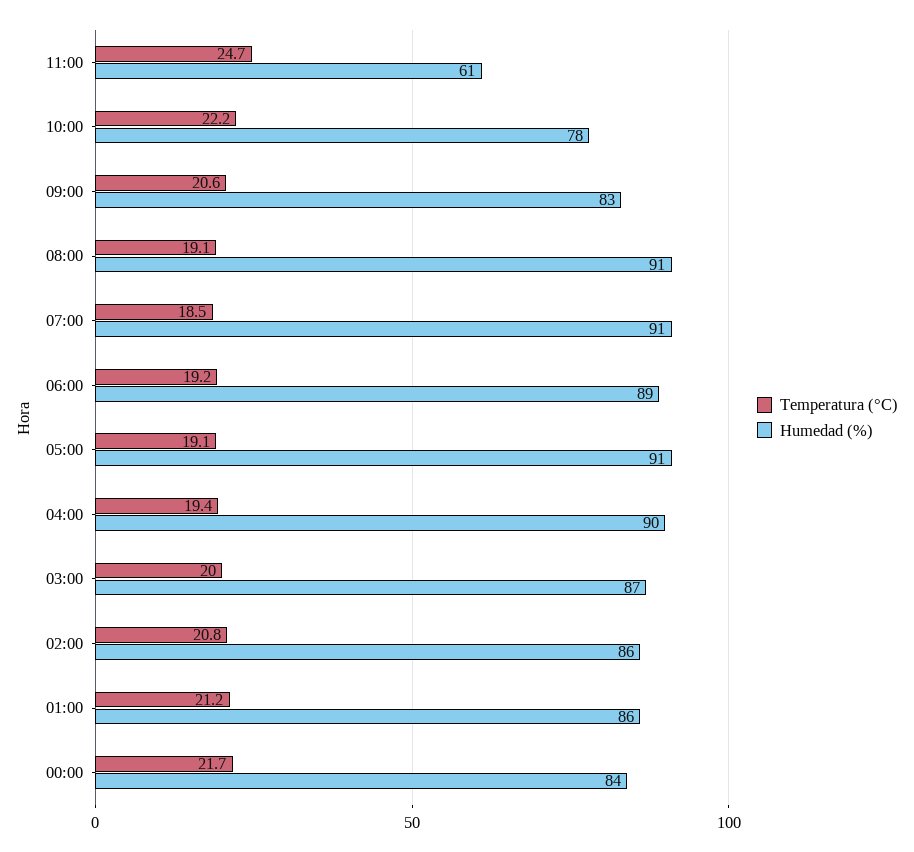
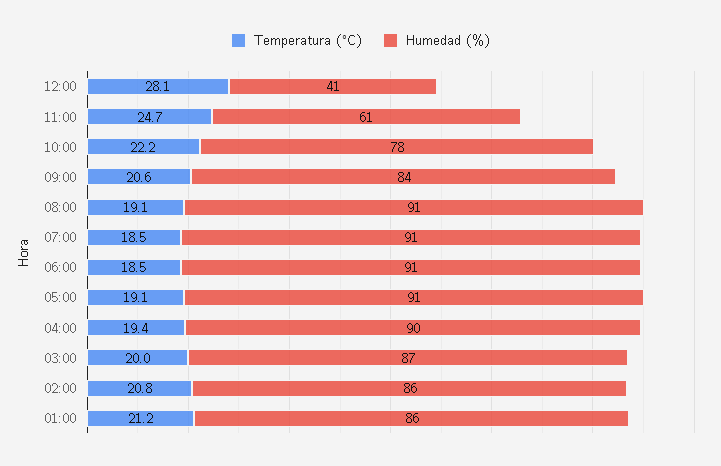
Humedad (%), 09:00: 83 -> 84
Temperatura (°C), 06:00: 19.2 -> 18.5
Humedad (%), 06:00: 89 -> 91
Temperatura (°C), 00:00: 21.7 -> none
Humedad (%), 00:00: 84 -> none
Temperatura (°C), 12:00: none -> 28.1
Humedad (%), 12:00: none -> 41

